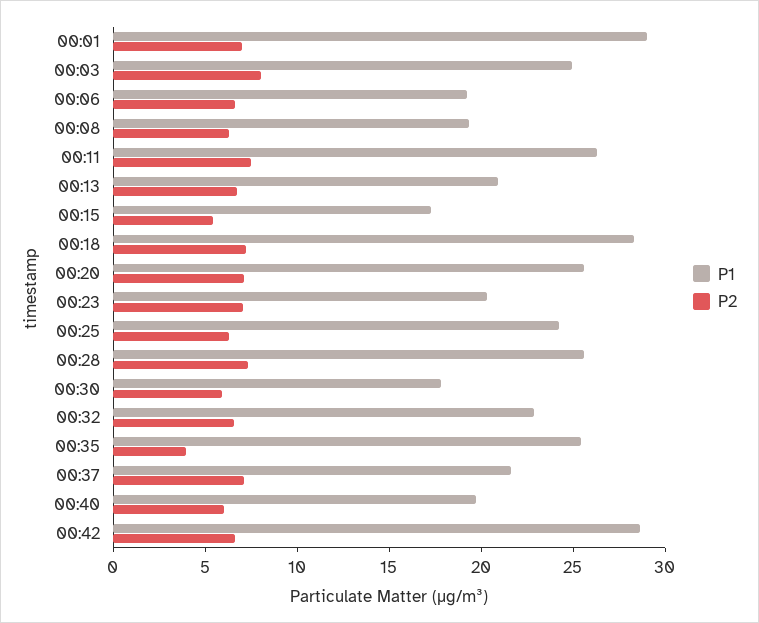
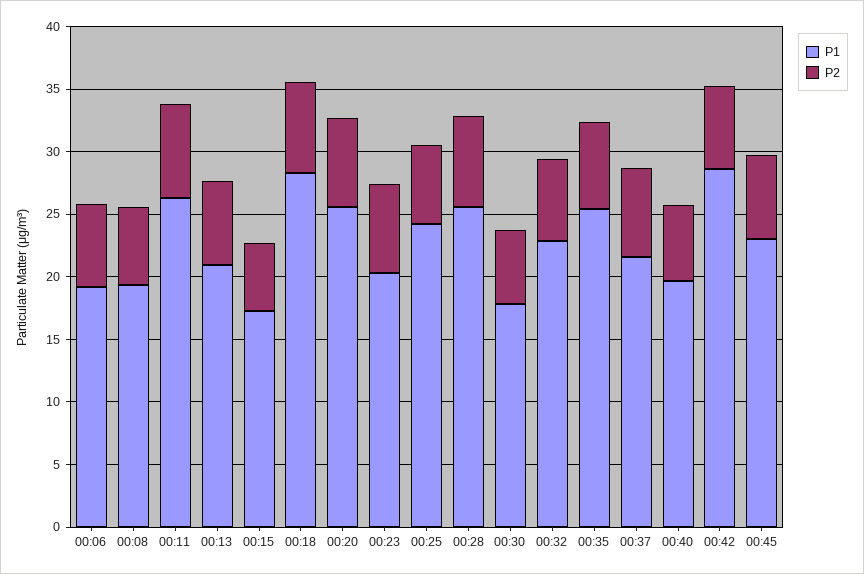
P1, 00:01: 29 -> none
P2, 00:01: 7 -> none
P1, 00:03: 25 -> none
P2, 00:03: 8 -> none
P2, 00:35: 4 -> 7
P1, 00:45: none -> 23
P2, 00:45: none -> 7

